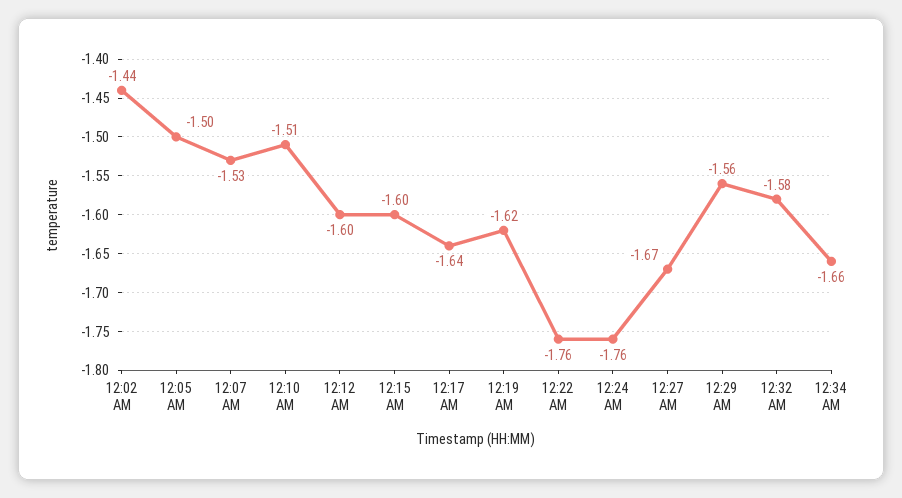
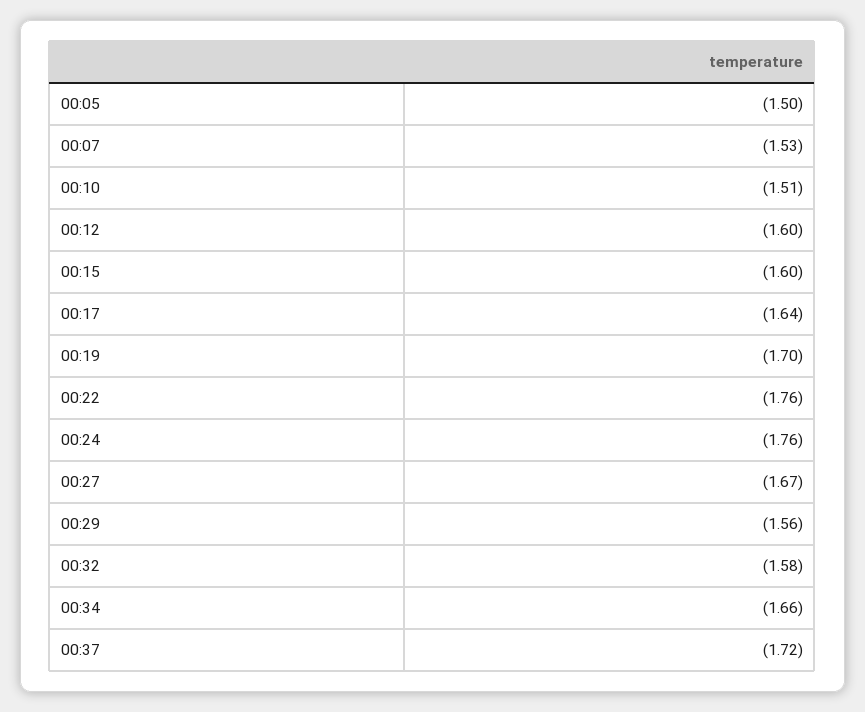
12:02 AM: -1.44 -> none
12:19 AM: -1.62 -> -1.7
00:37: none -> -1.72

